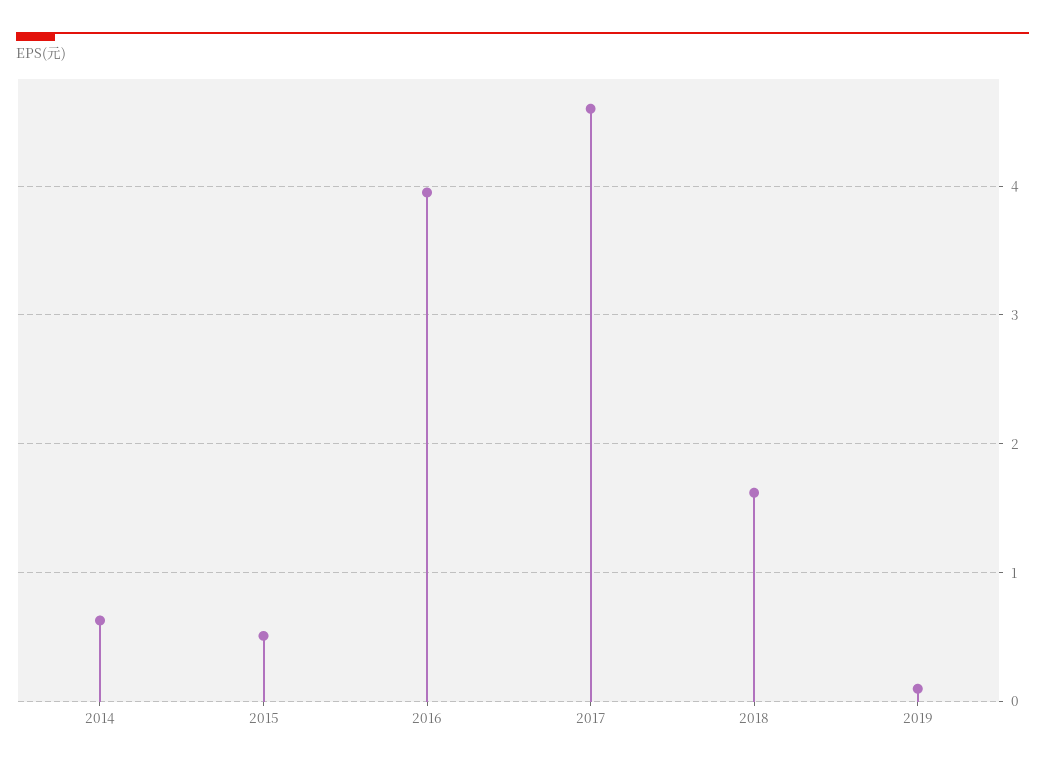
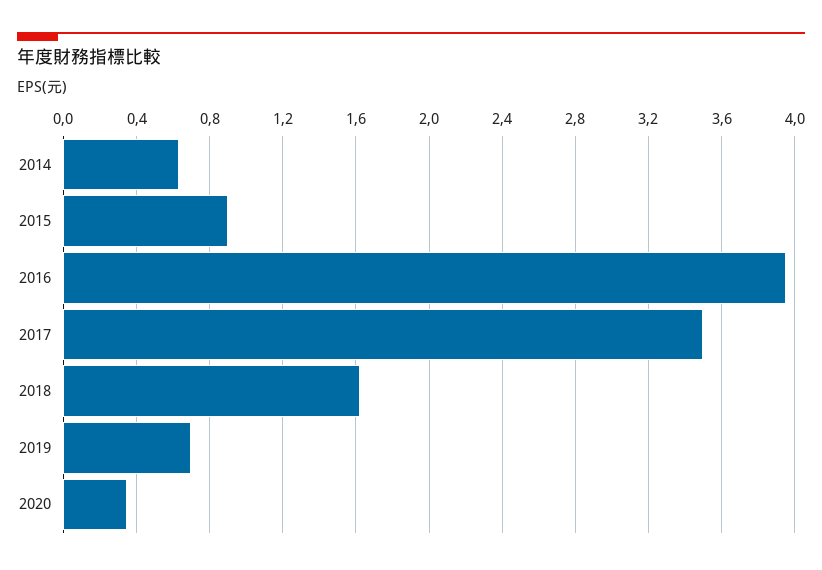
2015: 0.5 -> 0.9
2017: 4.6 -> 3.5
2019: 0.1 -> 0.7
2020: none -> 0.35

